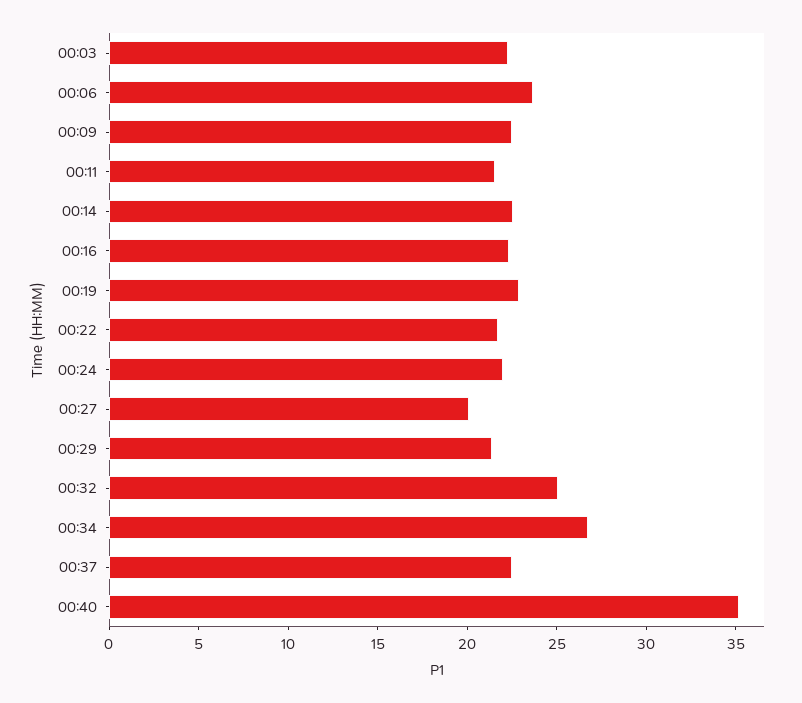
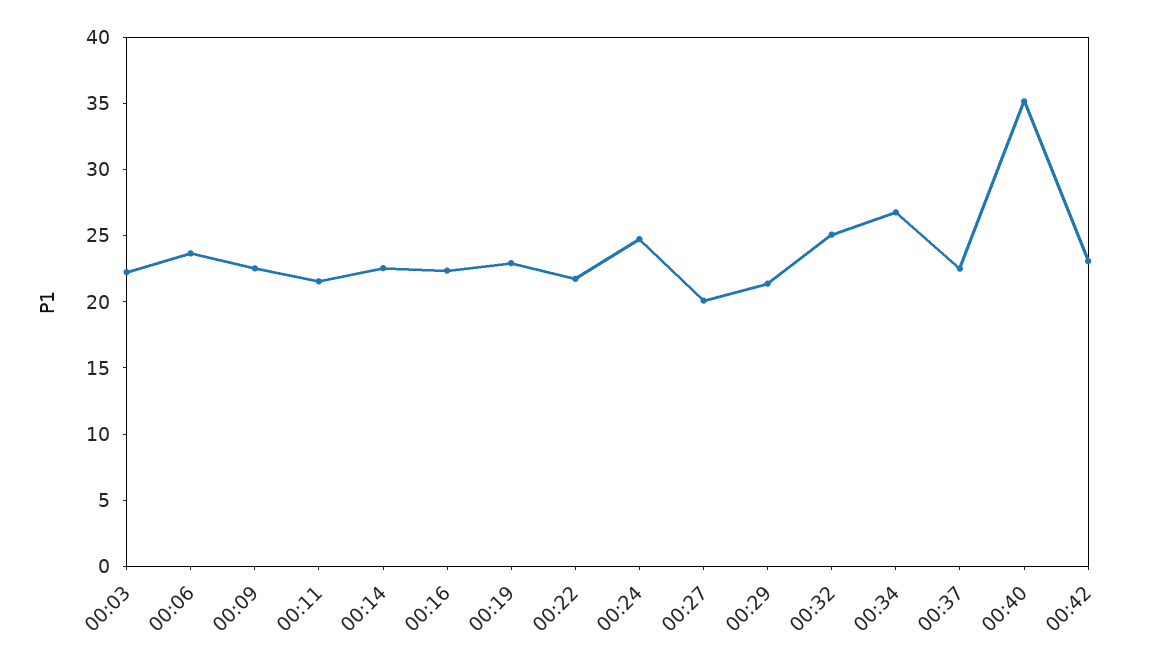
00:24: 22 -> 25
00:42: none -> 23

